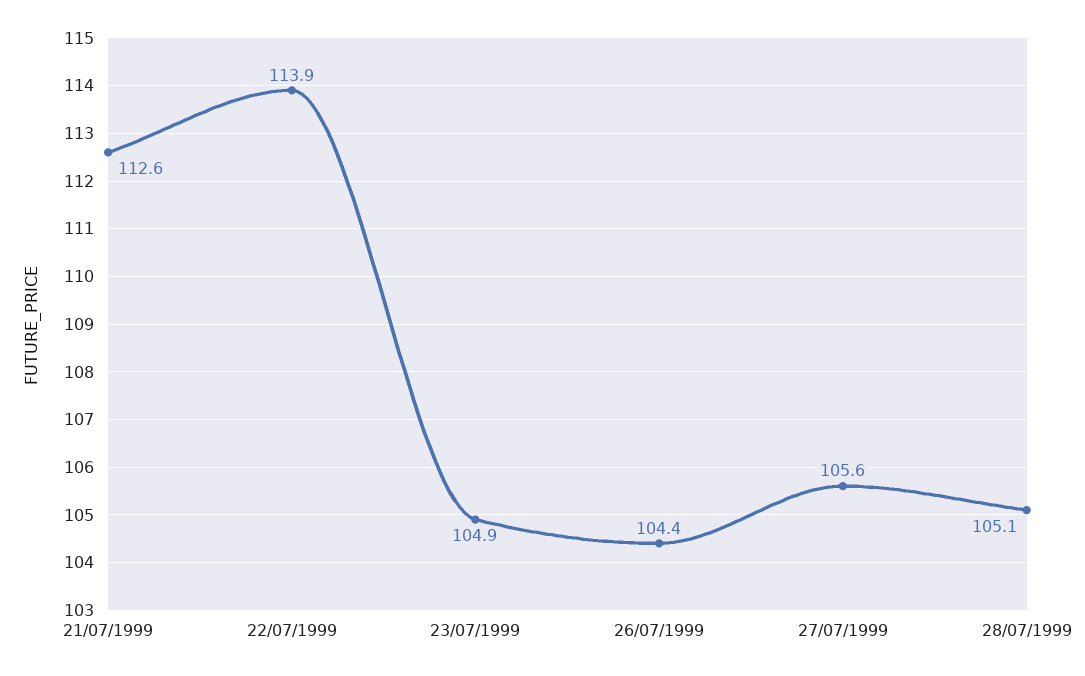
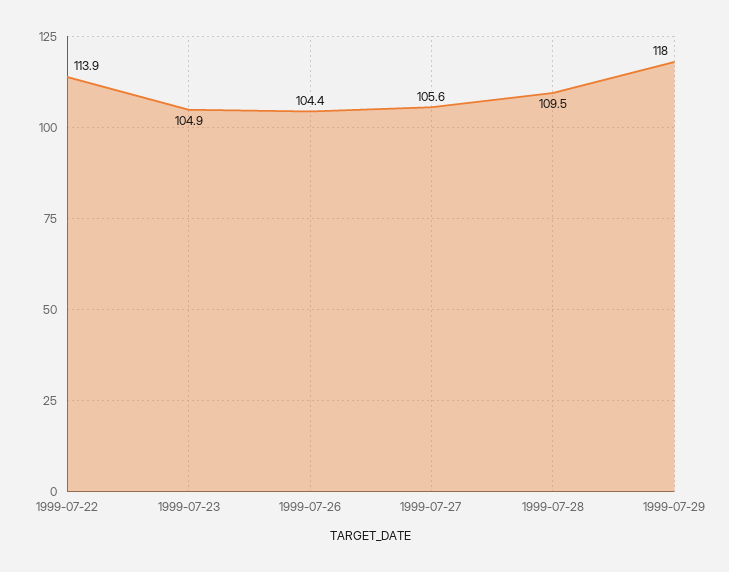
21/07/1999: 112.6 -> none
28/07/1999: 105.1 -> 109.5
1999-07-29: none -> 118

